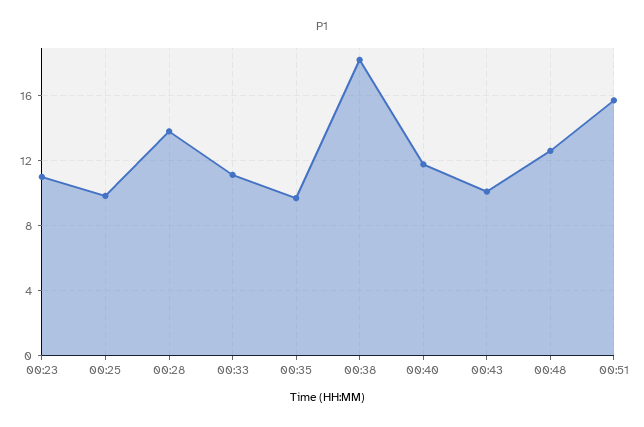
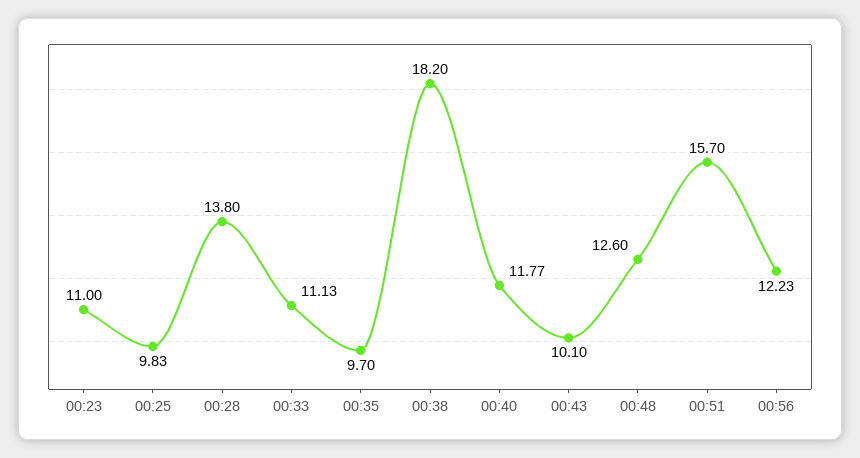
00:56: none -> 12.23

